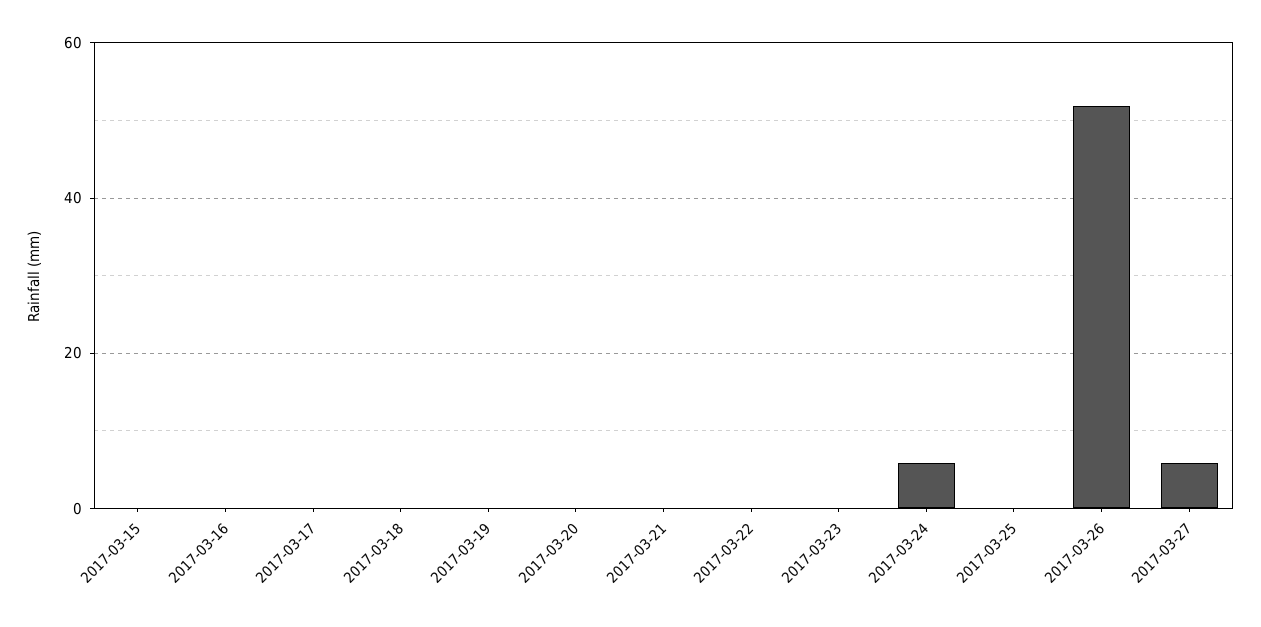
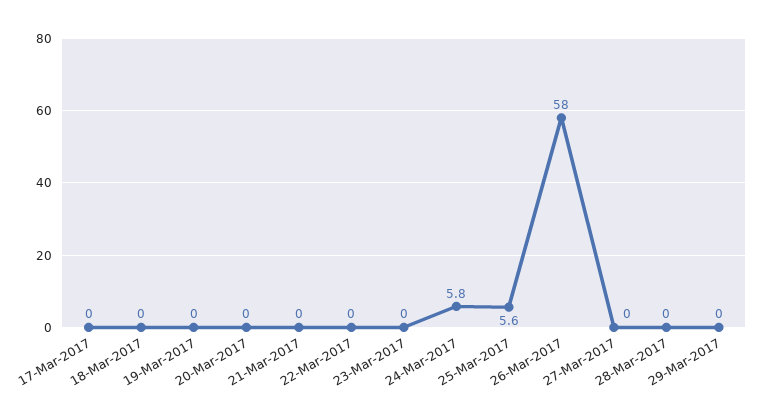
2017-03-15: 0 -> none
2017-03-16: 0 -> none
2017-03-25: 0 -> 5.6
2017-03-26: 52 -> 58
2017-03-27: 6 -> 0
28-Mar-2017: none -> 0
29-Mar-2017: none -> 0

